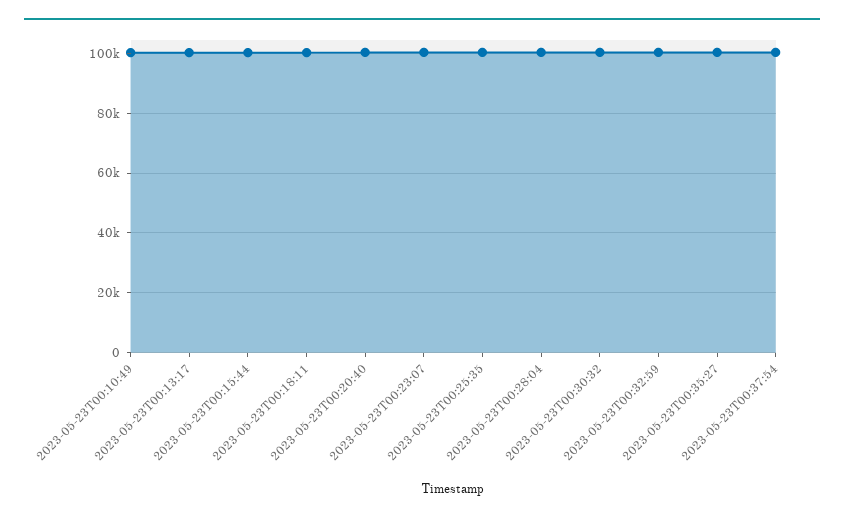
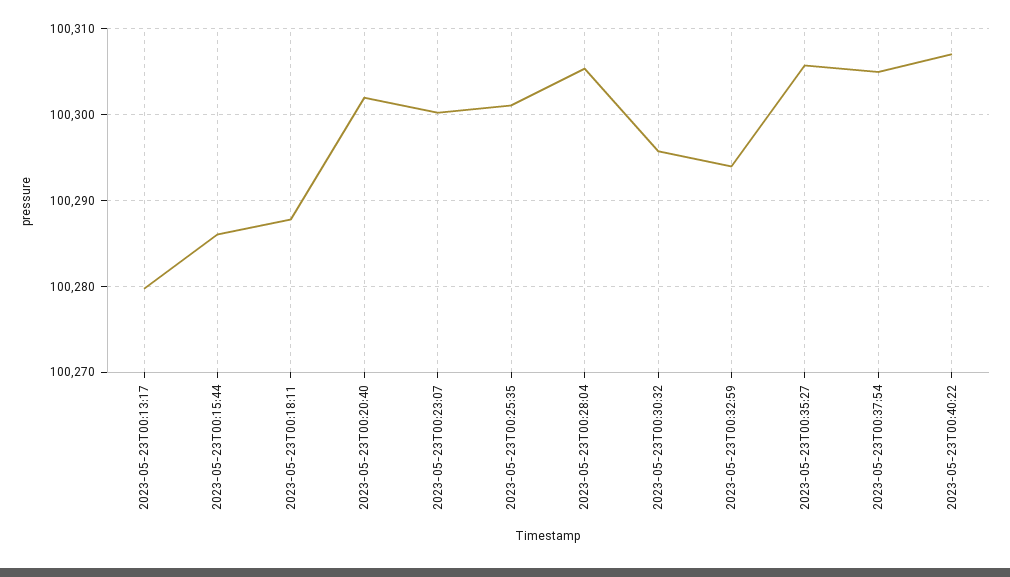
2023-05-23T00:10:49: 100000 -> none
2023-05-23T00:40:22: none -> 100307

